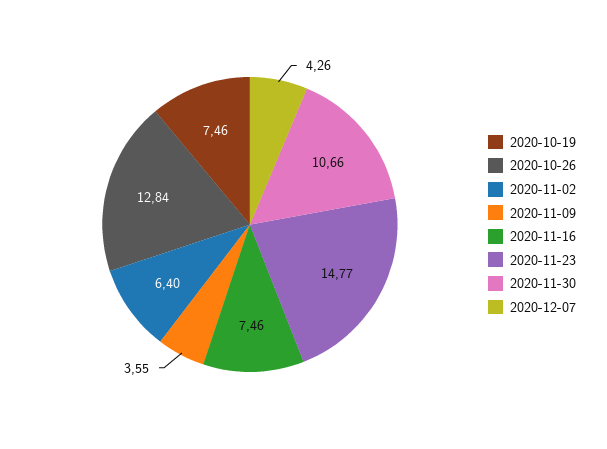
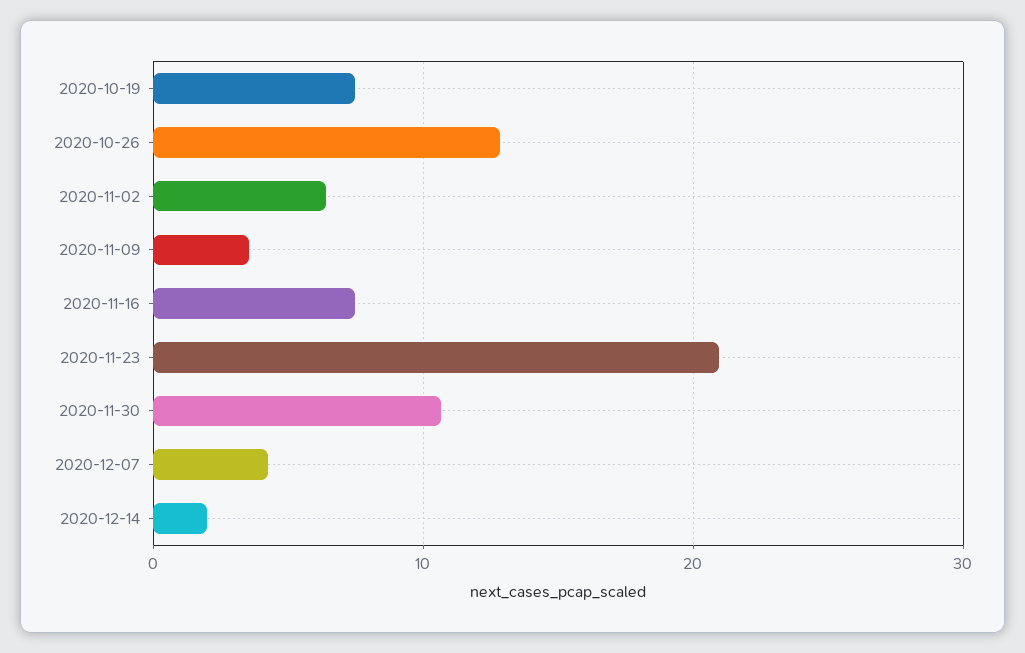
2020-11-23: 14.77 -> 21
2020-12-14: none -> 2

